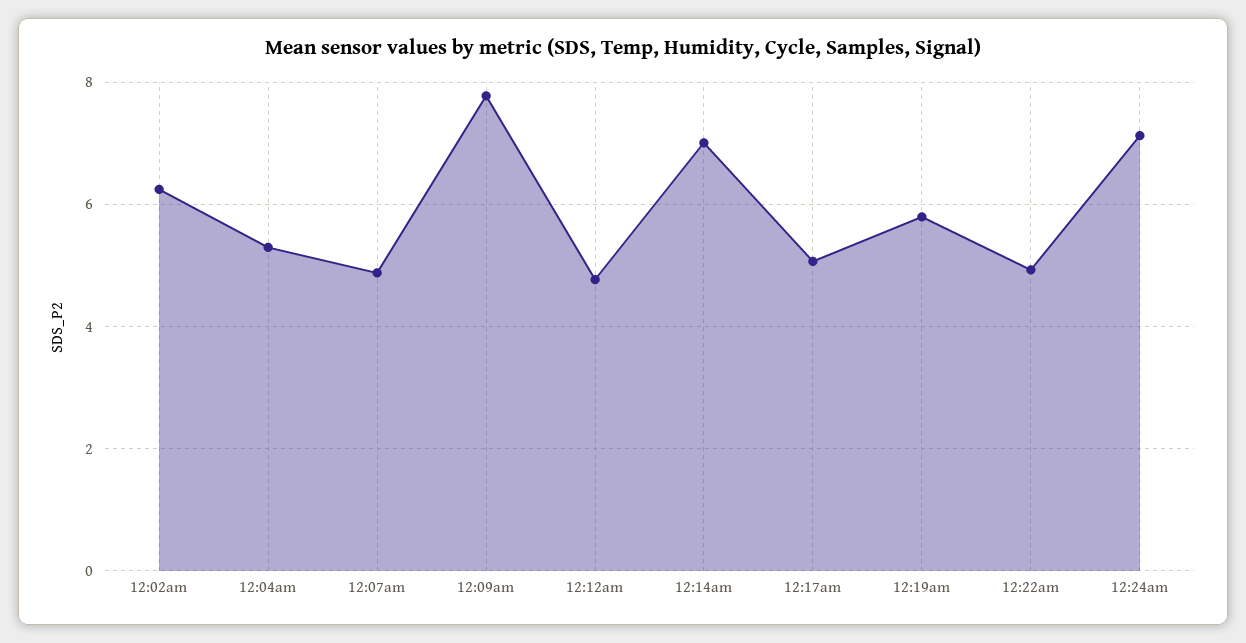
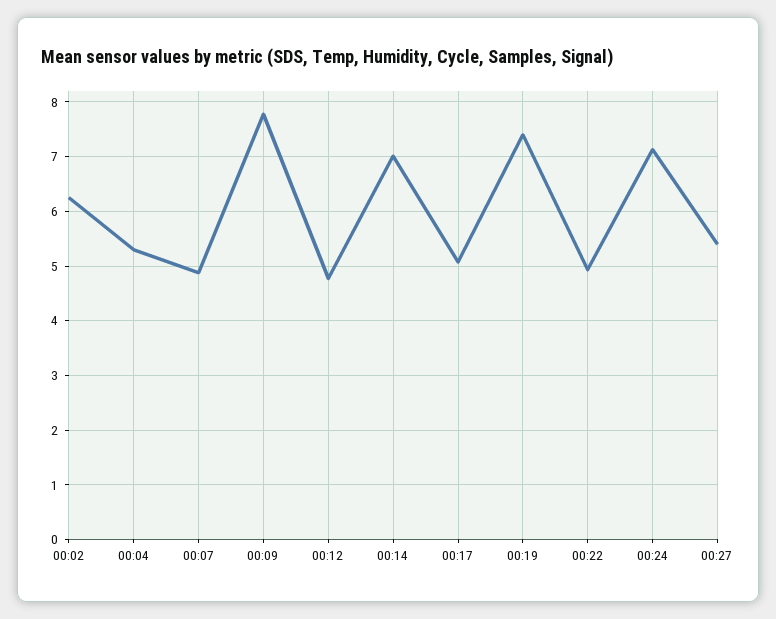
12:19am: 5.8 -> 7.4
00:27: none -> 5.4

